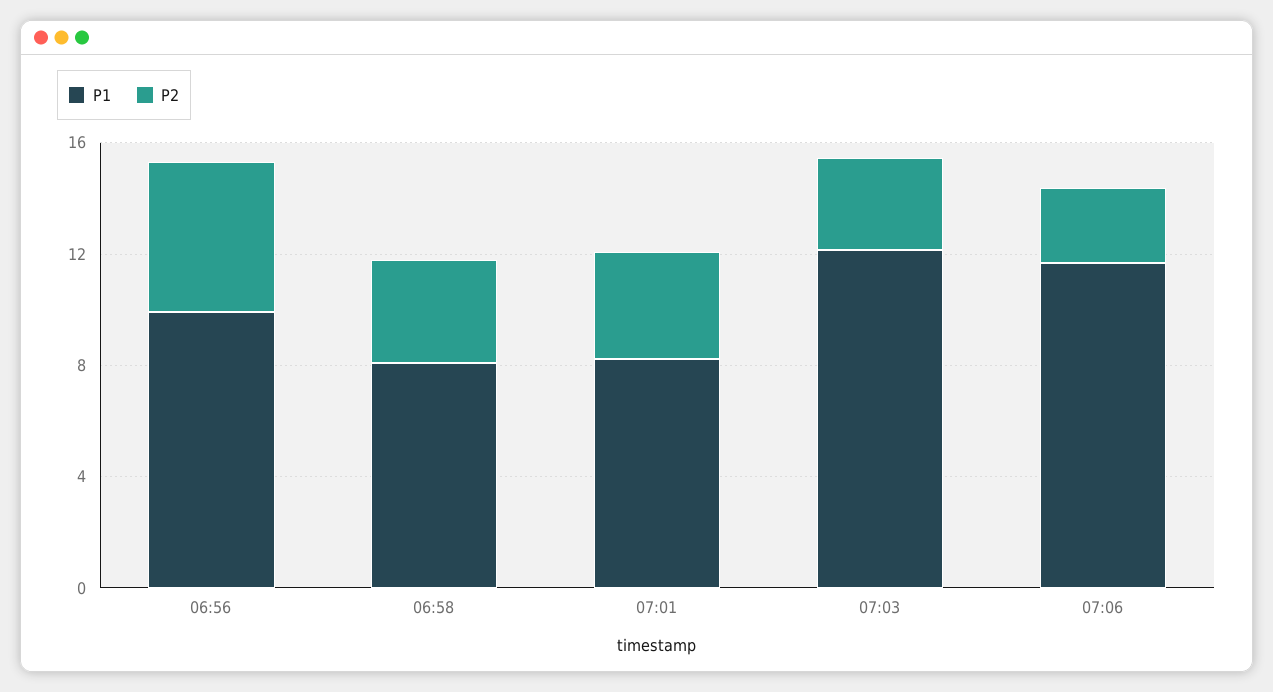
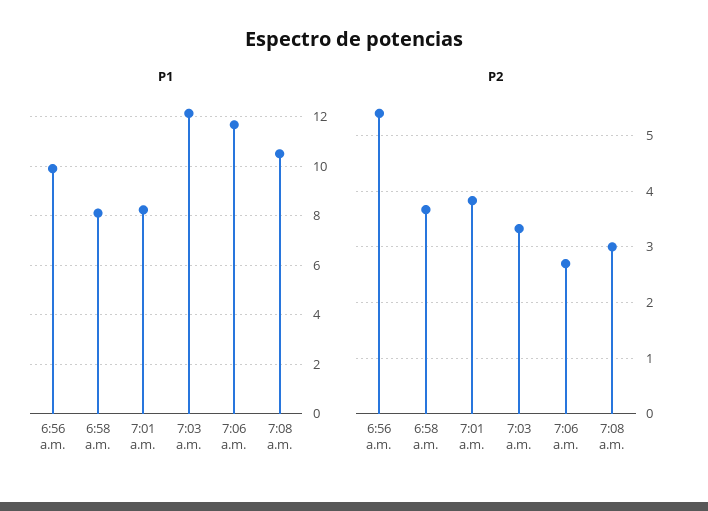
P1, 7:08 a.m.: none -> 10.5
P2, 7:08 a.m.: none -> 3

